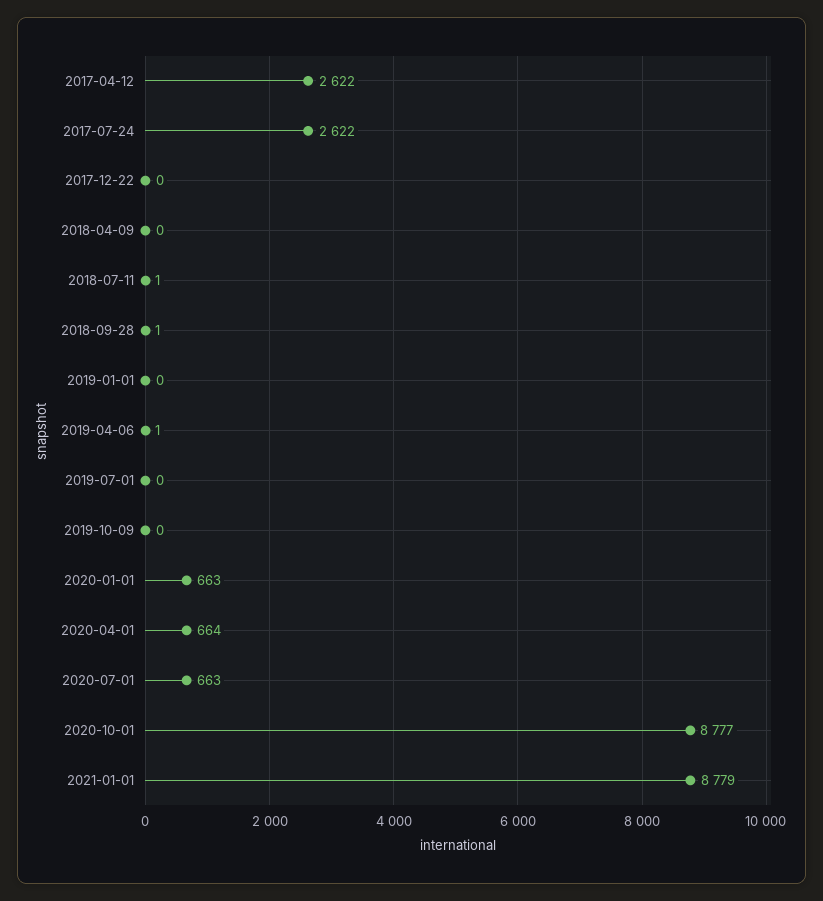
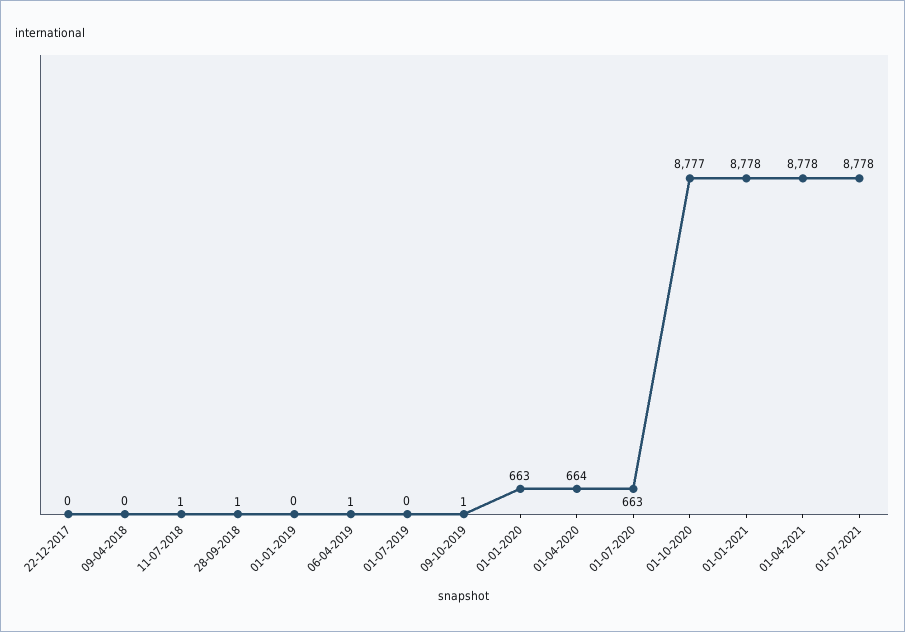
2017-04-12: 2622 -> none
2017-07-24: 2622 -> none
2019-10-09: 0 -> 1
2021-01-01: 8779 -> 8778
01-04-2021: none -> 8778
01-07-2021: none -> 8778

